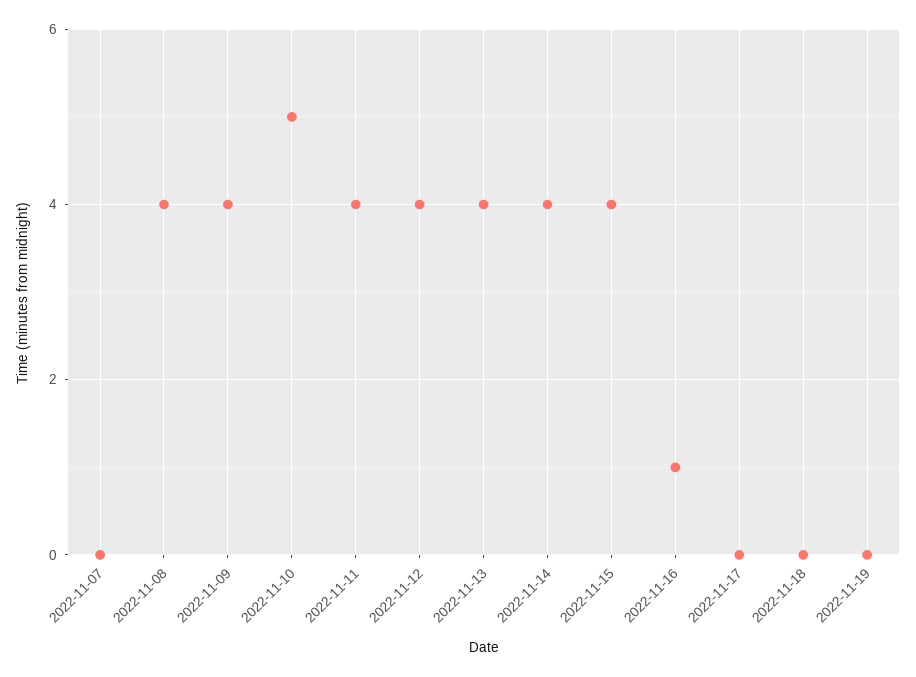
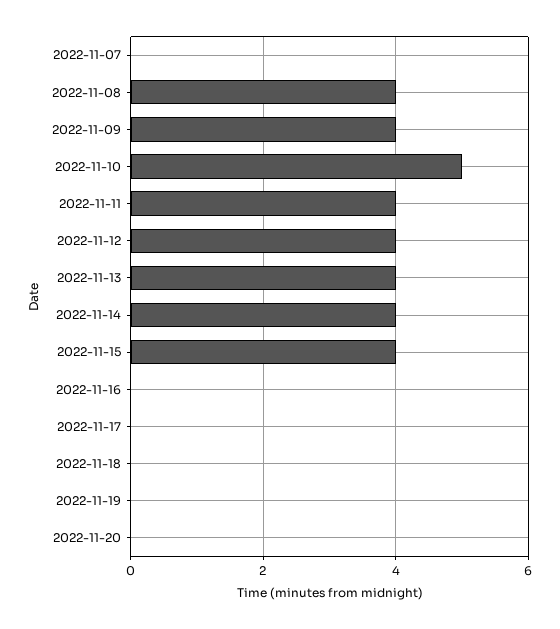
2022-11-16: 1 -> 0
2022-11-20: none -> 0

